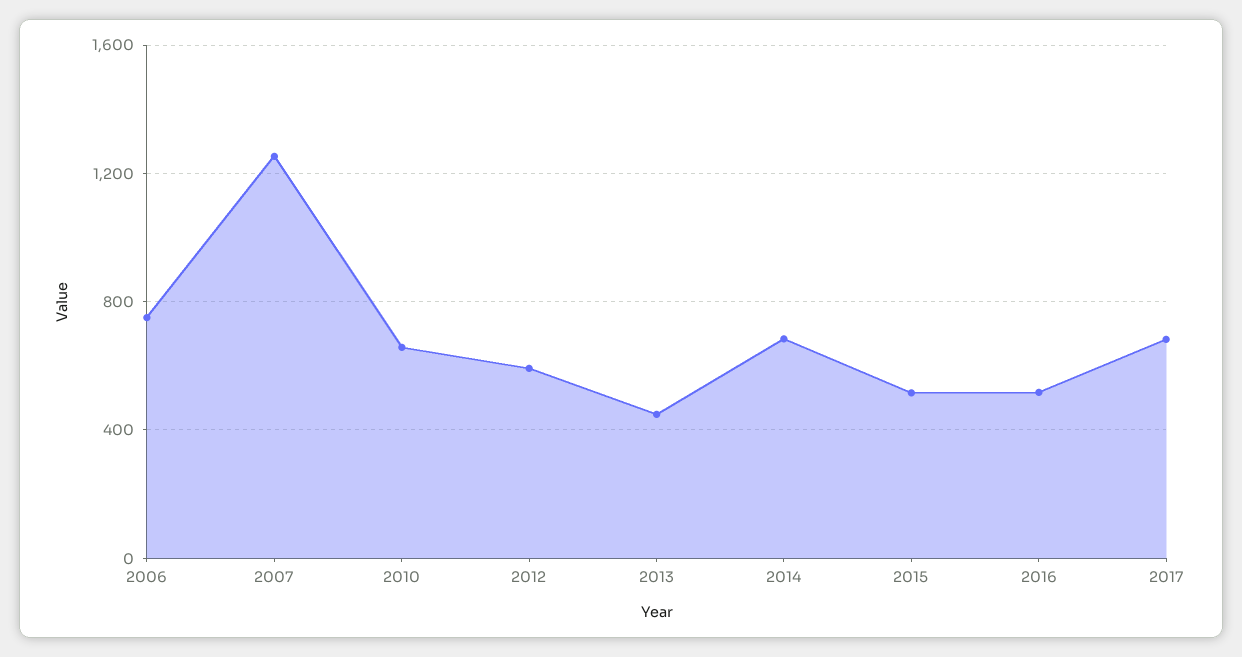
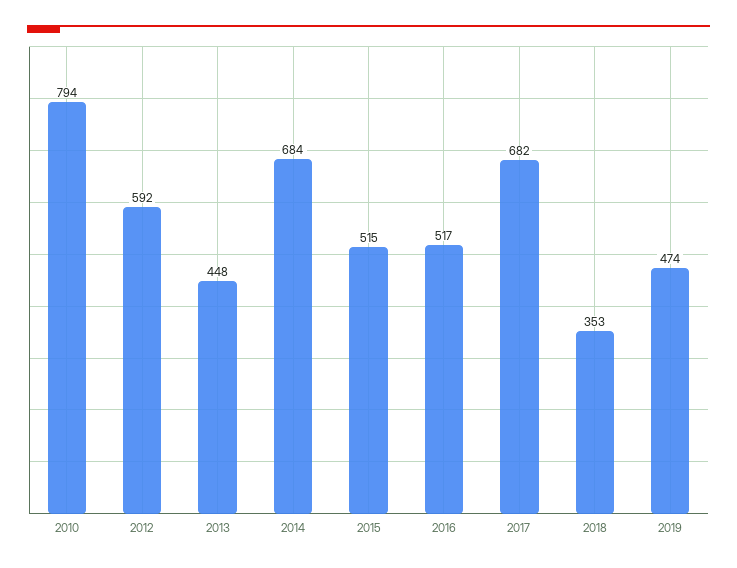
2006: 750 -> none
2007: 1250 -> none
2010: 650 -> 794
2018: none -> 353
2019: none -> 474

